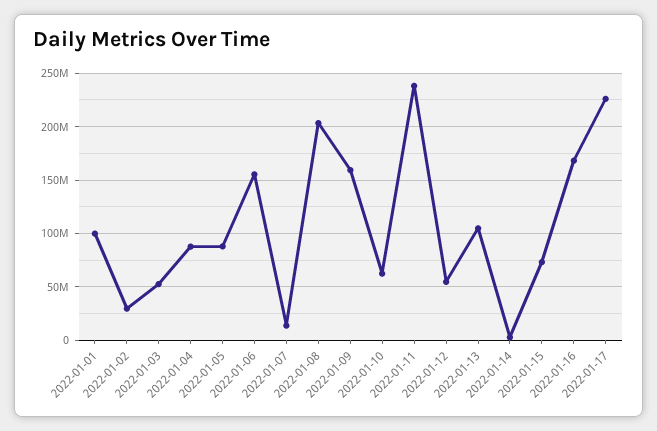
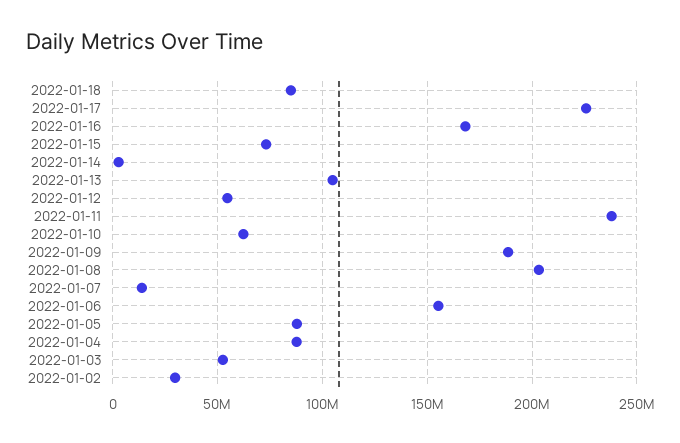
2022-01-01: 100000000 -> none
2022-01-09: 160000000 -> 190000000
2022-01-18: none -> 85000000

